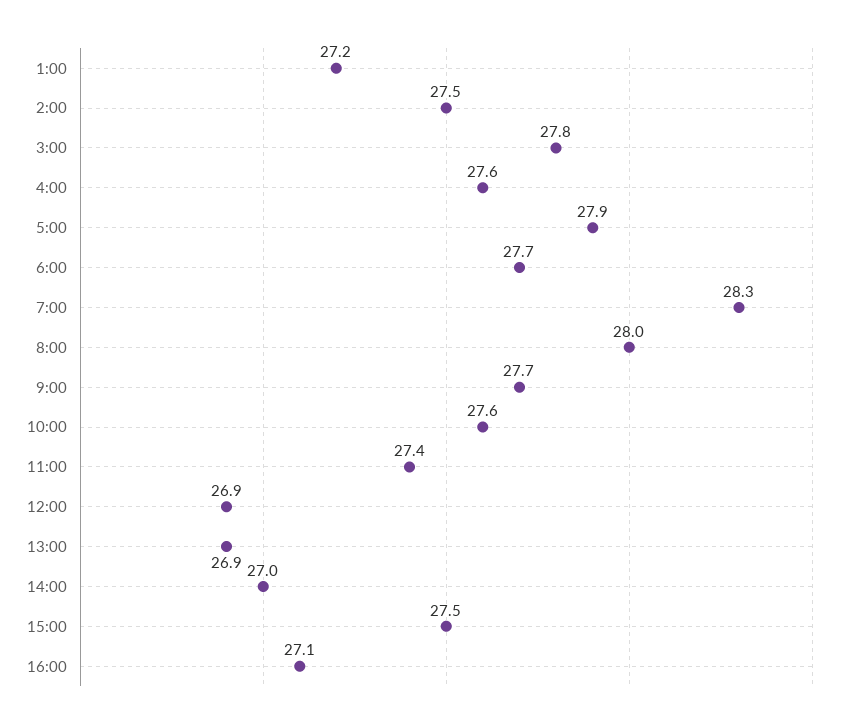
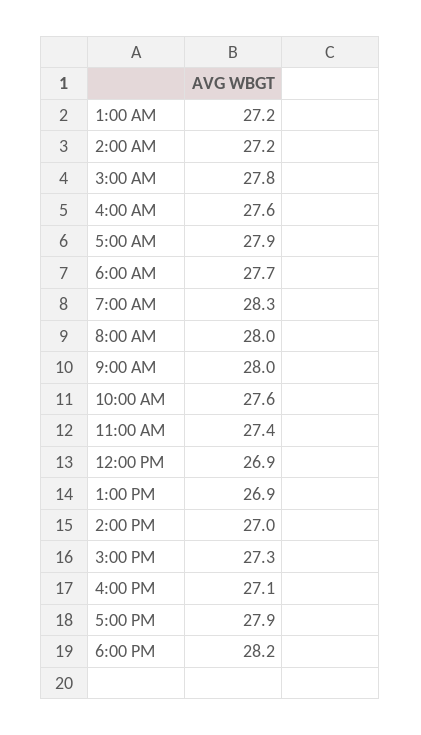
2:00: 27.5 -> 27.2
9:00: 27.7 -> 28
15:00: 27.5 -> 27.3
5:00 PM: none -> 27.9
6:00 PM: none -> 28.2

